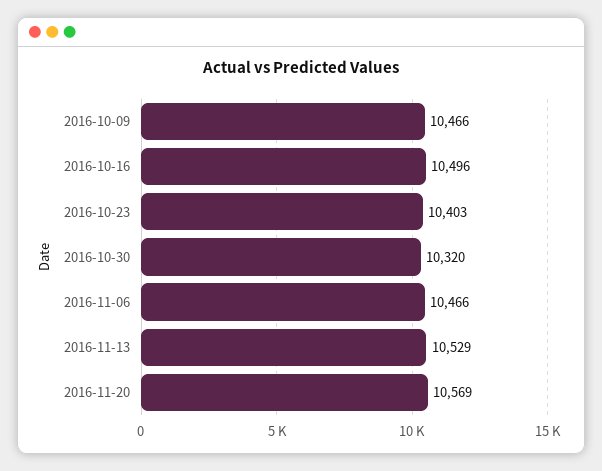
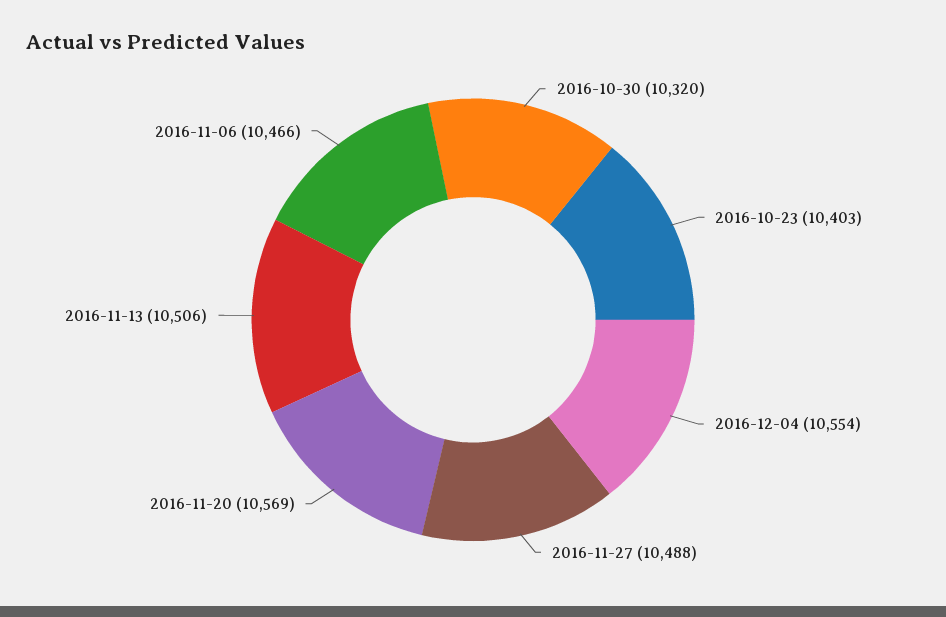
2016-10-09: 10466 -> none
2016-10-16: 10496 -> none
2016-11-13: 10529 -> 10506
2016-12-04: none -> 10554
2016-11-27: none -> 10488

